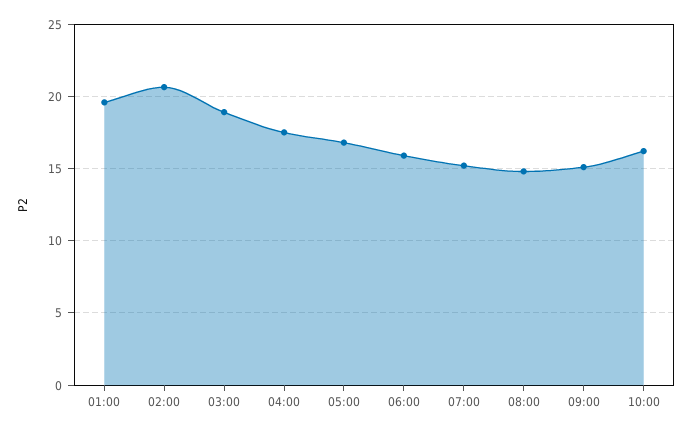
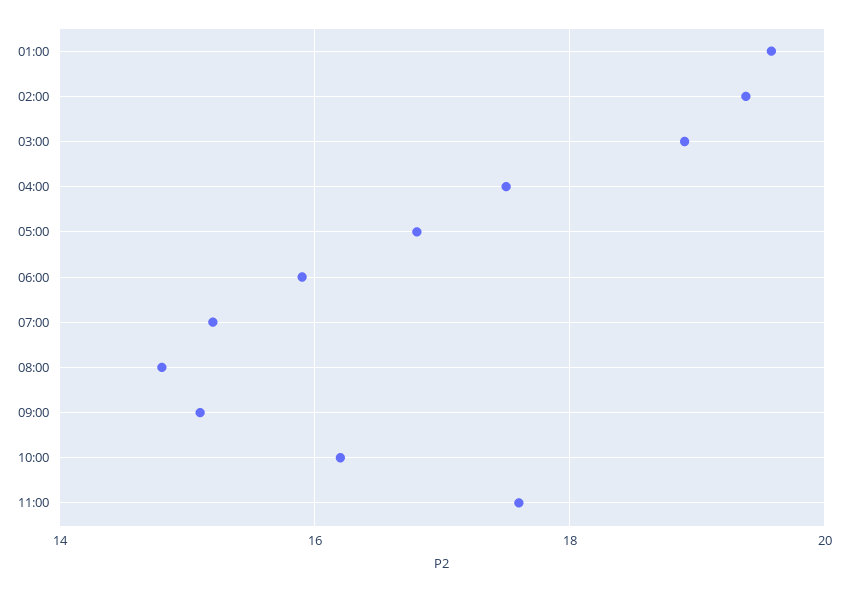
02:00: 20.5 -> 19.4
11:00: none -> 17.6

